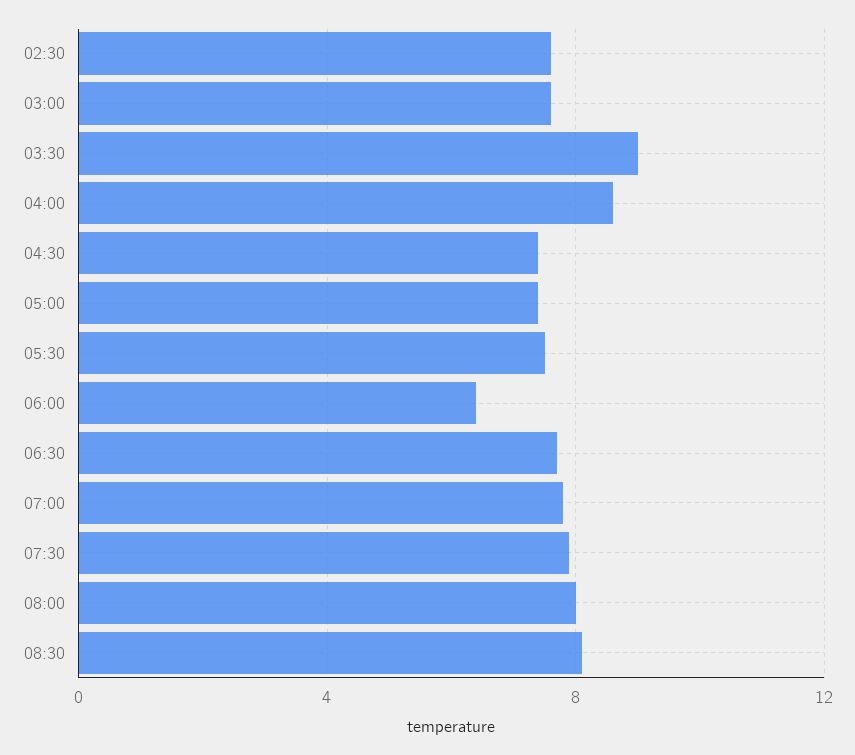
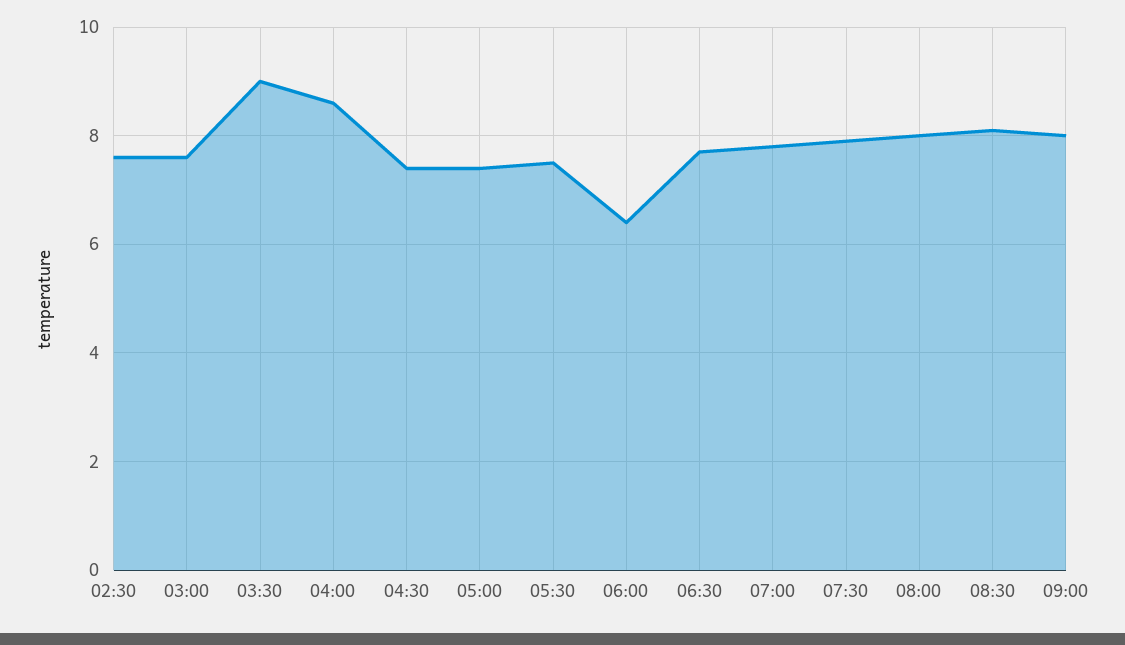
09:00: none -> 8

